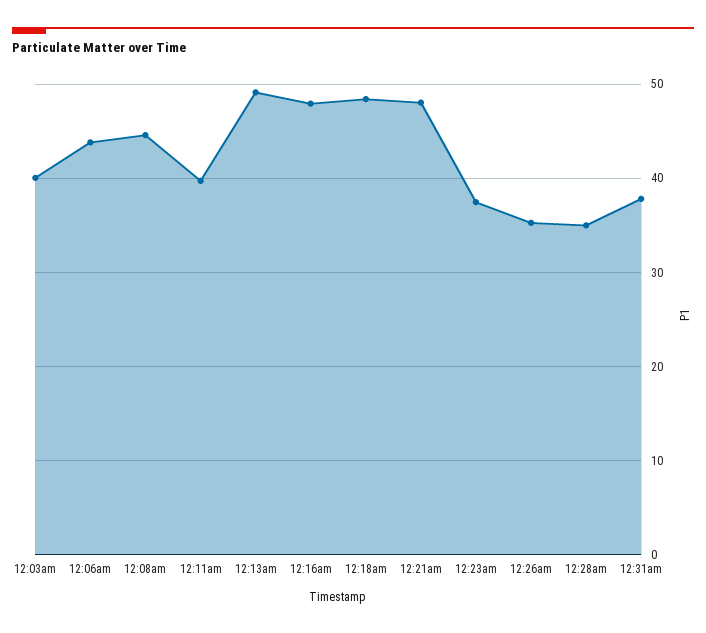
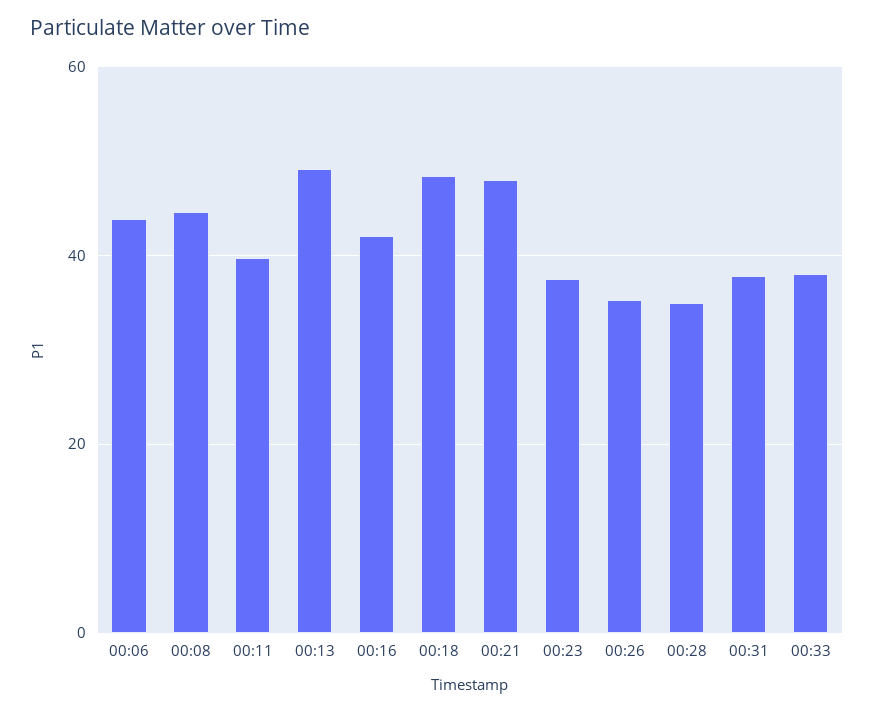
12:03am: 40 -> none
12:16am: 48 -> 42
00:33: none -> 38

